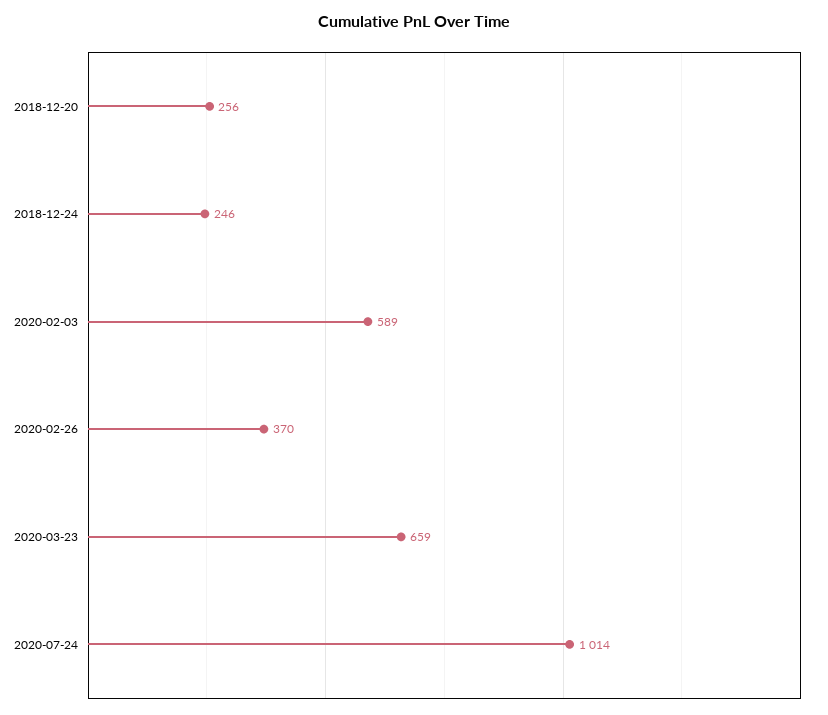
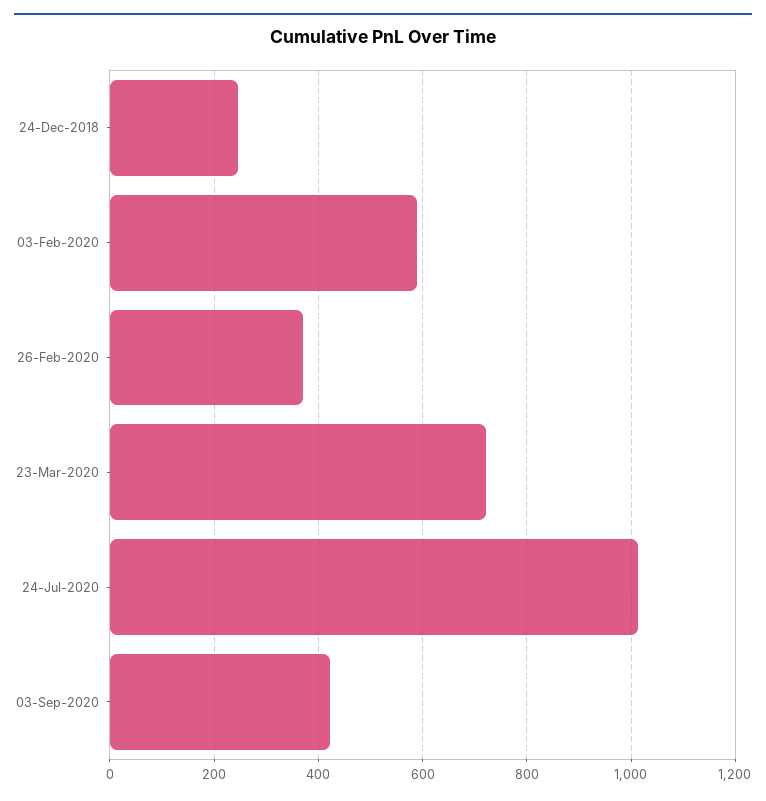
2018-12-20: 256 -> none
2020-03-23: 659 -> 720
03-Sep-2020: none -> 420

